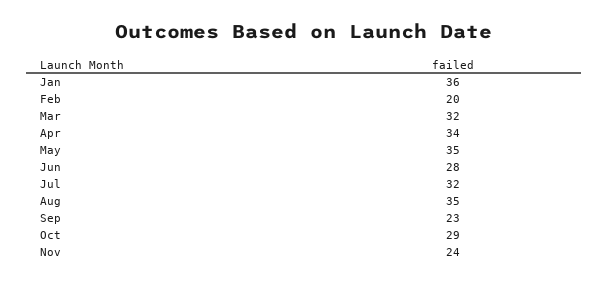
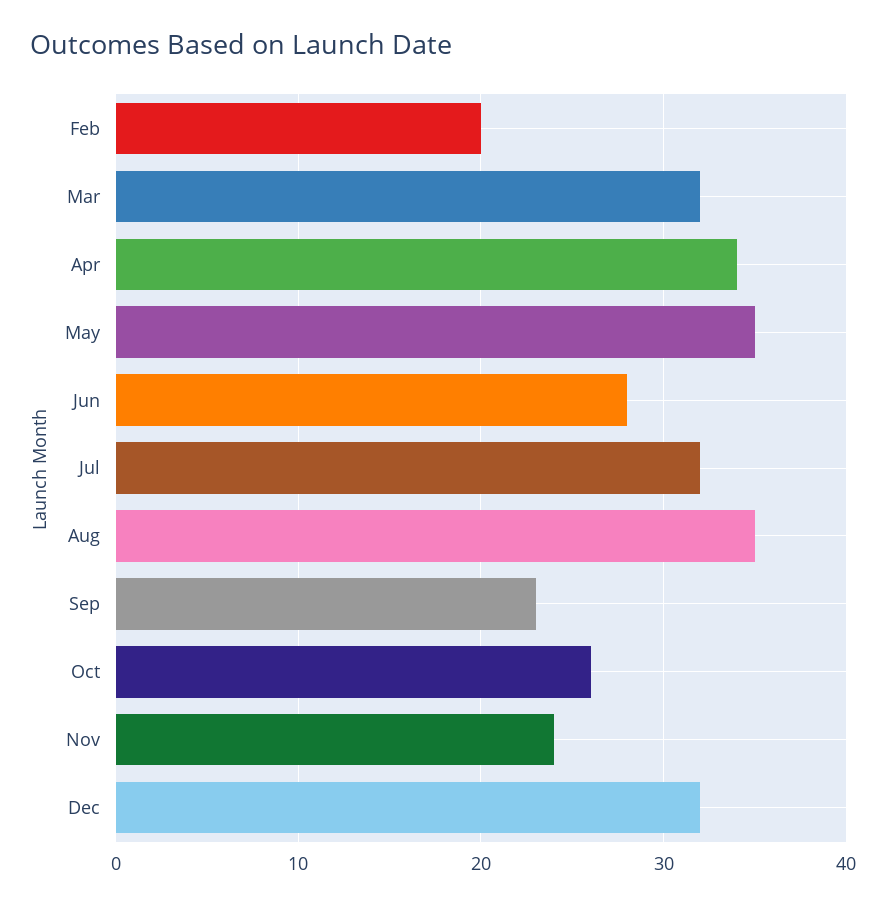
Jan: 36 -> none
Oct: 29 -> 26
Dec: none -> 32

